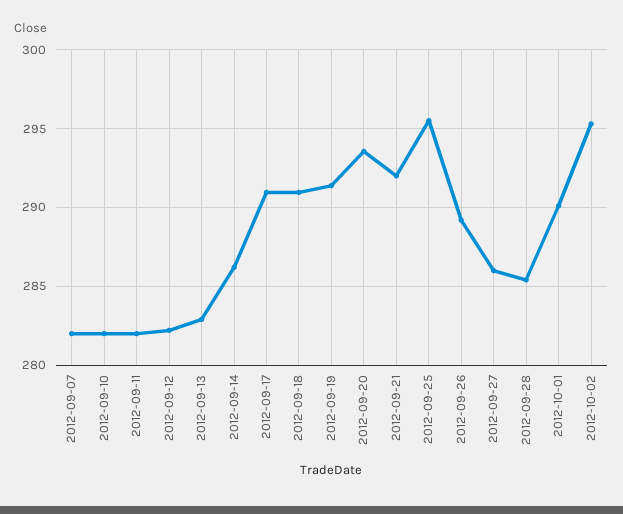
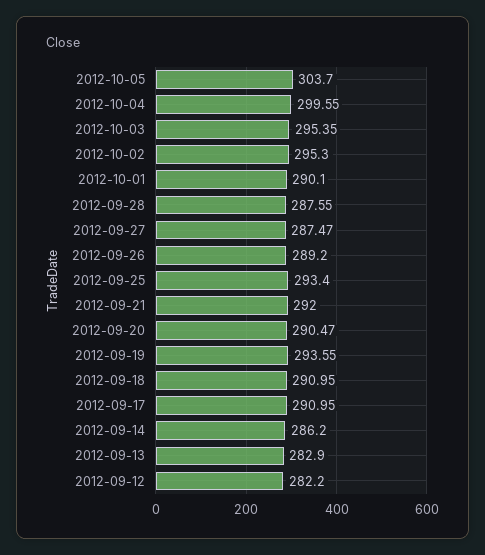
2012-09-07: 282 -> none
2012-09-10: 282 -> none
2012-09-11: 282 -> none
2012-09-19: 291.5 -> 293.55
2012-09-20: 293.5 -> 290.47
2012-09-25: 295.5 -> 293.4
2012-09-27: 286 -> 287.47
2012-09-28: 285.5 -> 287.55
2012-10-05: none -> 303.7
2012-10-04: none -> 299.55
2012-10-03: none -> 295.35

